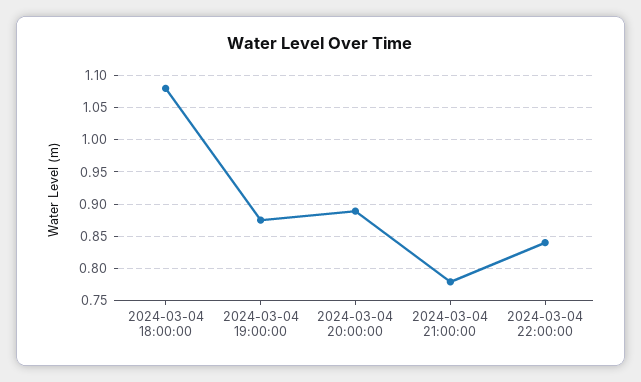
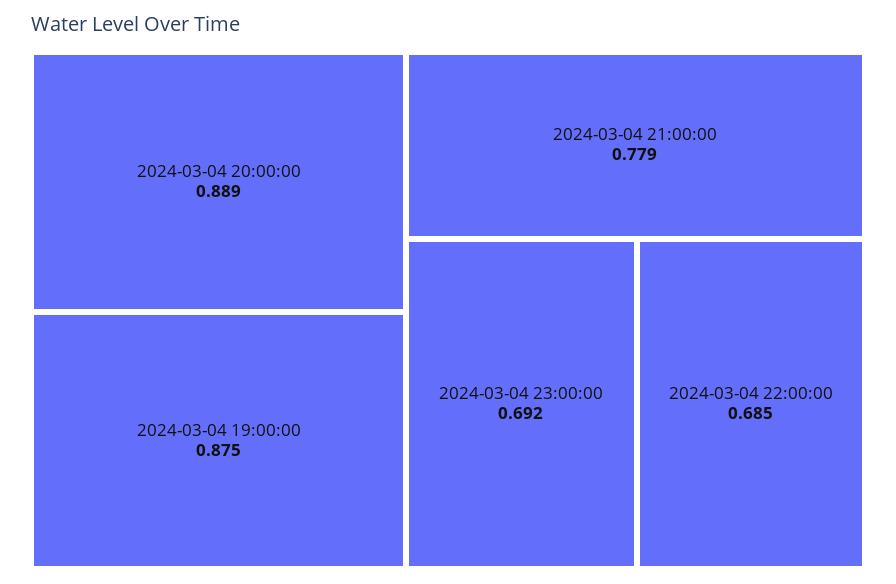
2024-03-04 18:00:00: 1.08 -> none
2024-03-04 22:00:00: 0.84 -> 0.685
2024-03-04 23:00:00: none -> 0.692

